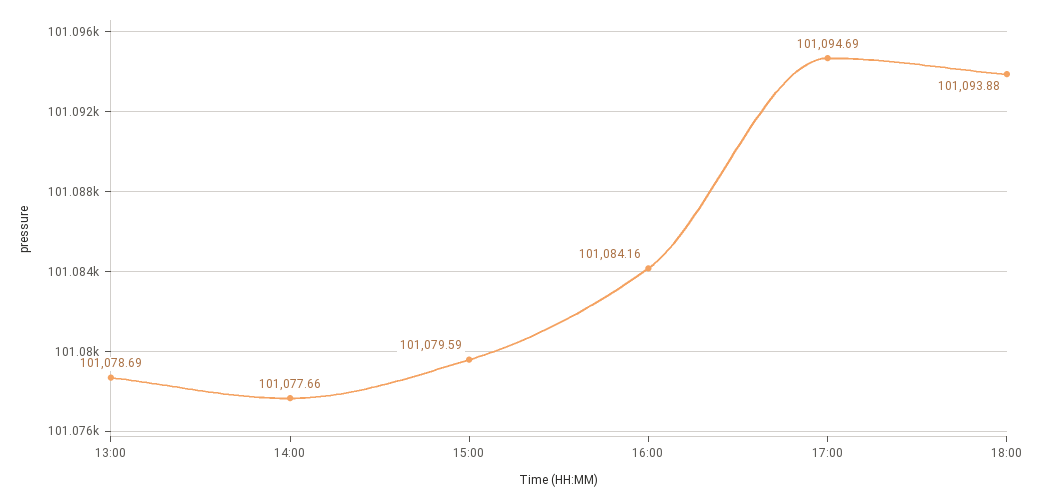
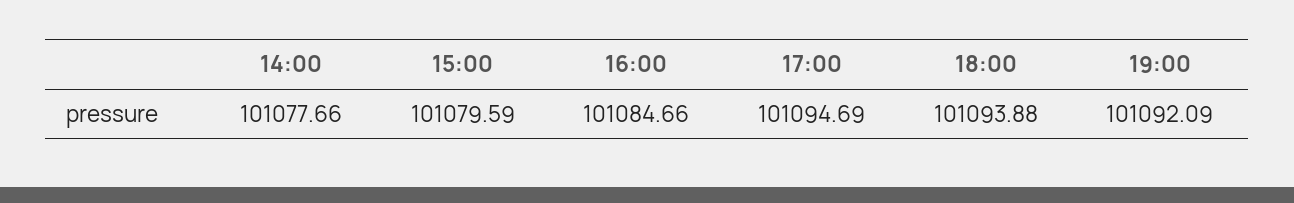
13:00: 101078.69 -> none
16:00: 101084.16 -> 101084.66
19:00: none -> 101092.09

